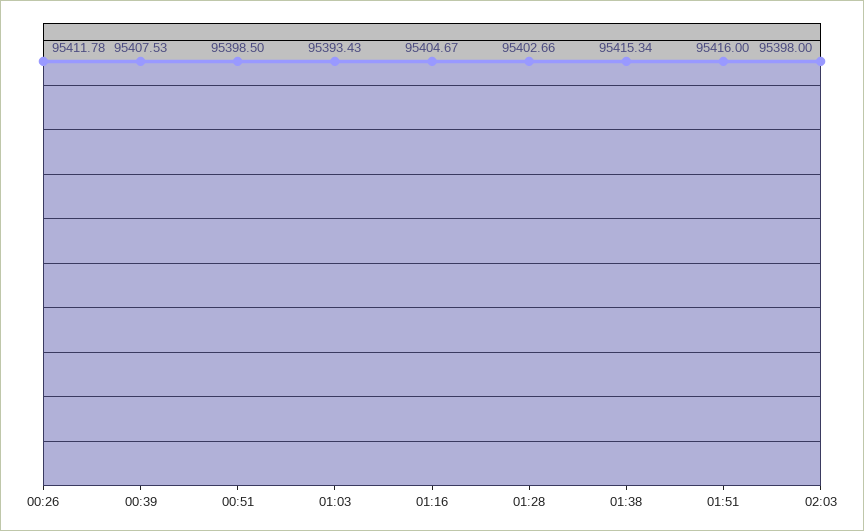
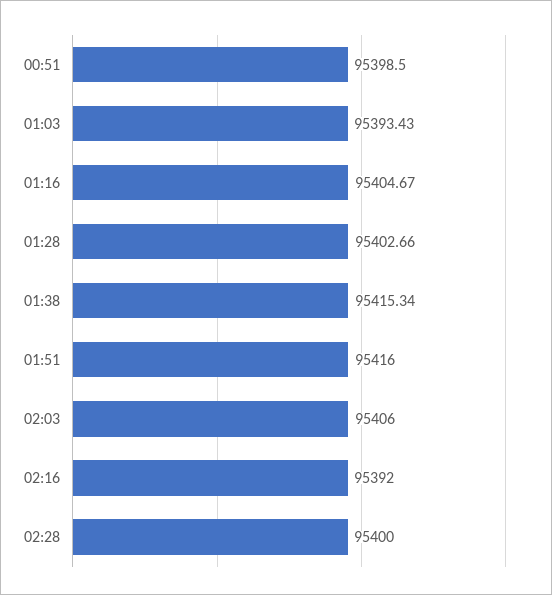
00:26: 95411.78 -> none
00:39: 95407.53 -> none
02:03: 95398 -> 95406
02:16: none -> 95392
02:28: none -> 95400

